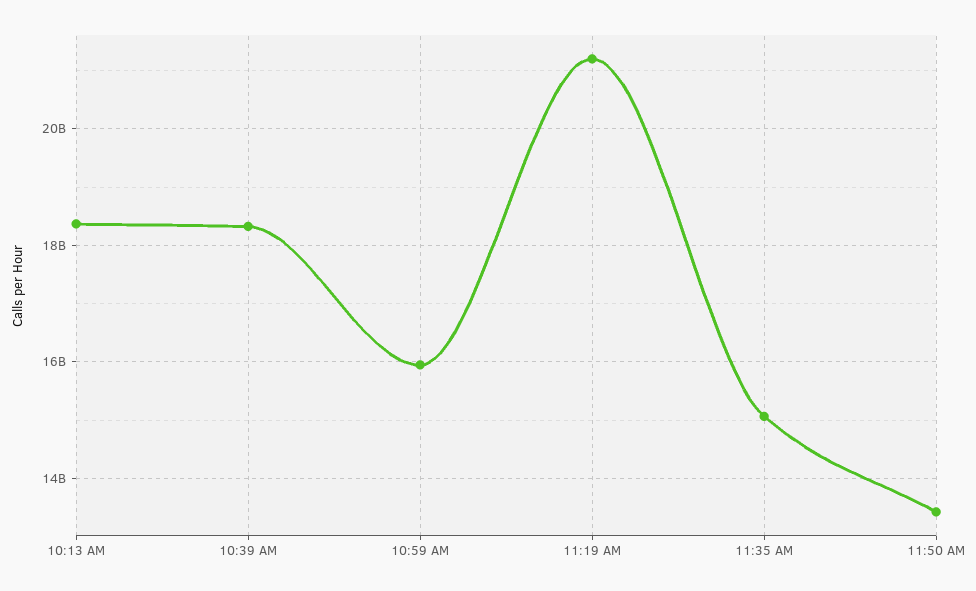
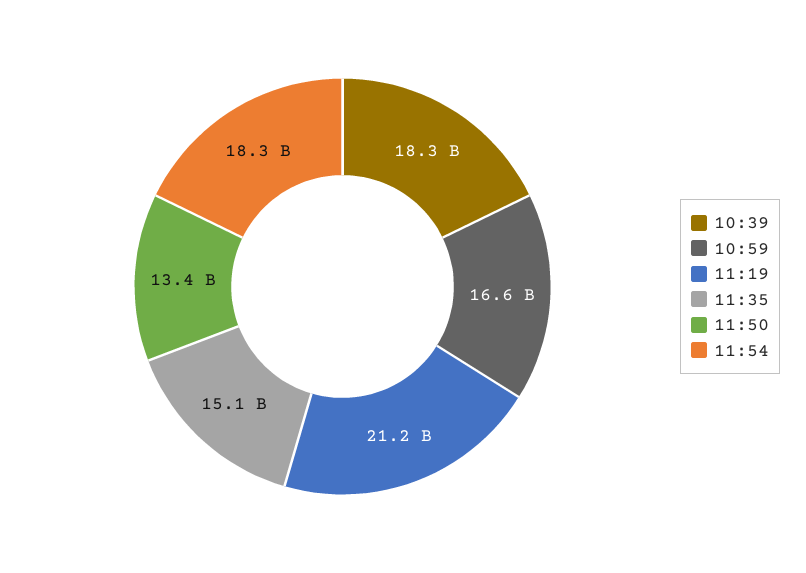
10:13 AM: 18400000000 -> none
10:59 AM: 16000000000 -> 16600000000
11:54: none -> 18300000000

